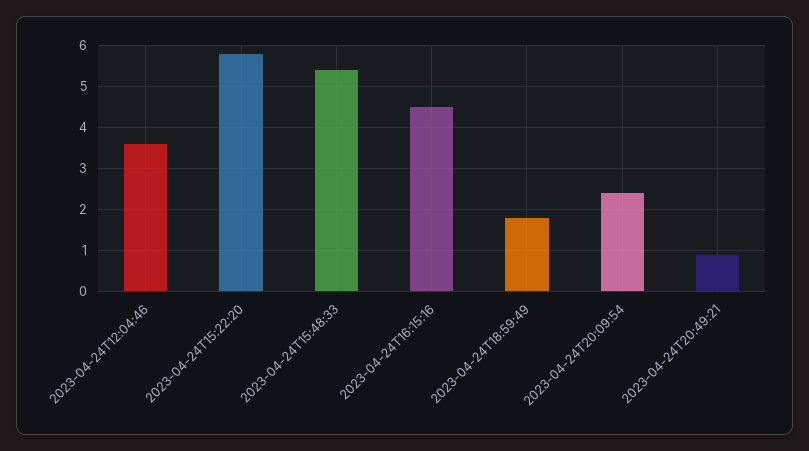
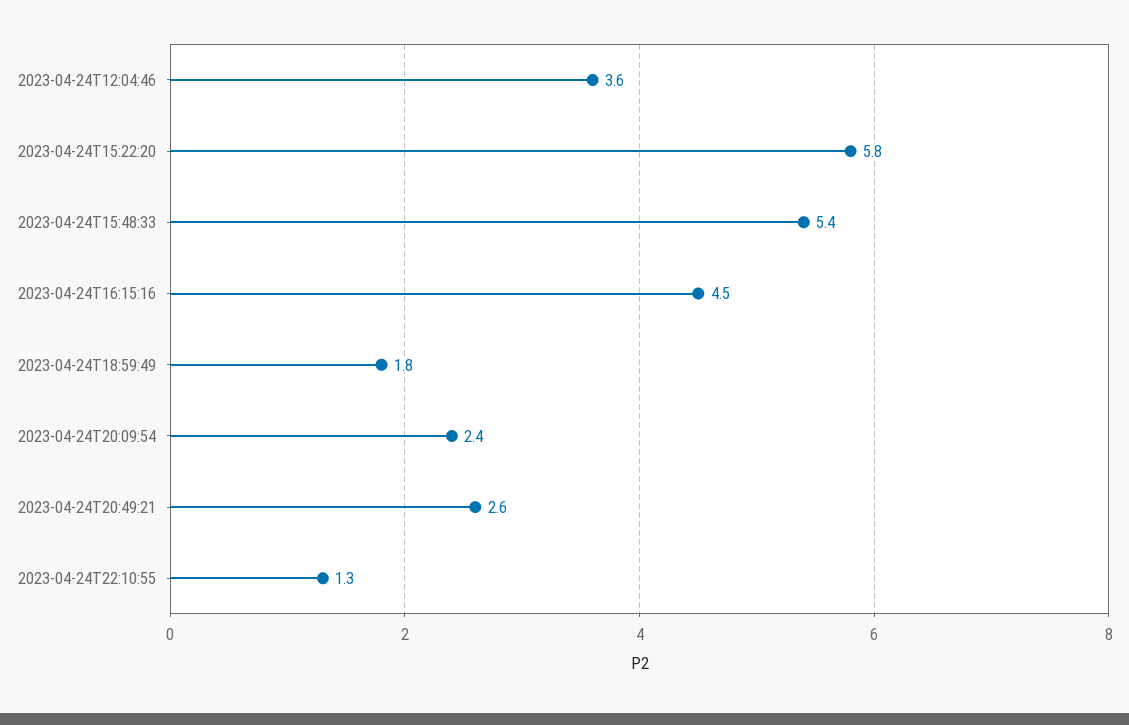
2023-04-24T20:49:21: 1 -> 2.6
2023-04-24T22:10:55: none -> 1.3

